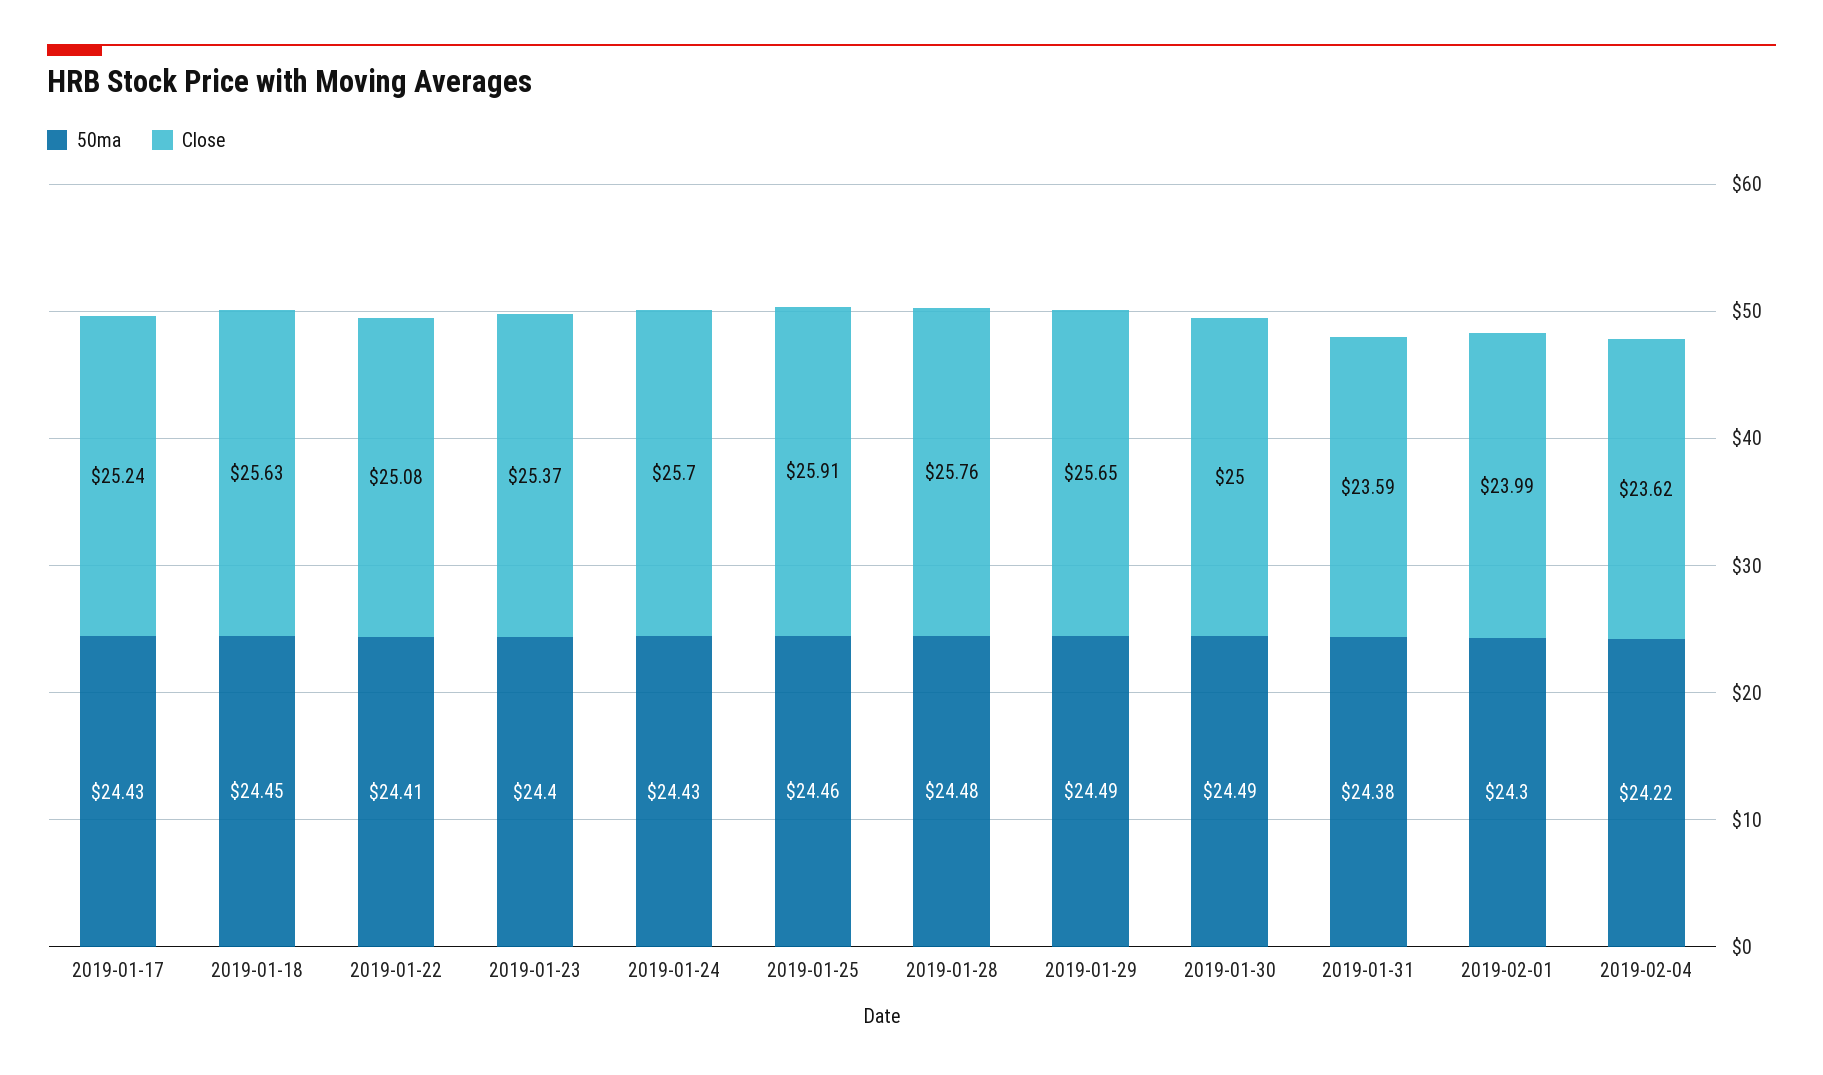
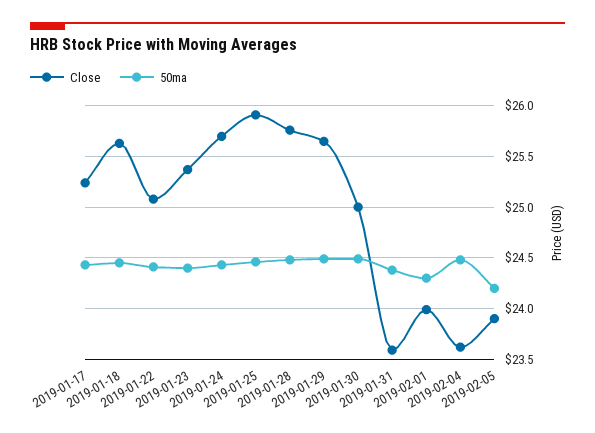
50ma, 2019-02-04: 24.22 -> 24.5
Close, 2019-02-05: none -> 23.9
50ma, 2019-02-05: none -> 24.2

